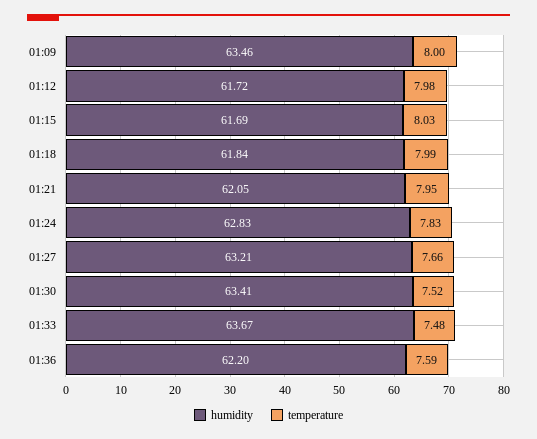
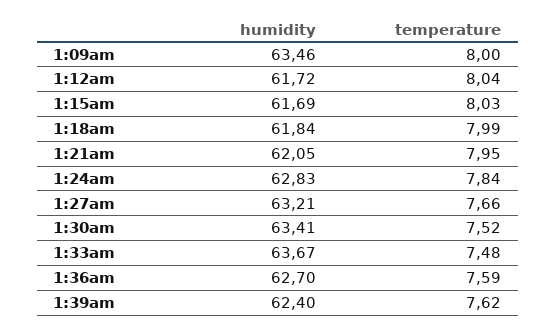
temperature, 01:12: 7.98 -> 8.04
temperature, 01:24: 7.83 -> 7.84
humidity, 01:36: 62.2 -> 62.7
humidity, 1:39am: none -> 62.4
temperature, 1:39am: none -> 7.62

